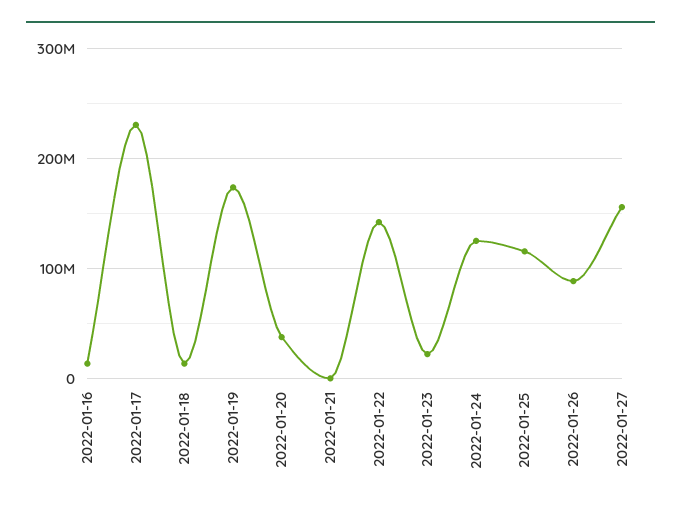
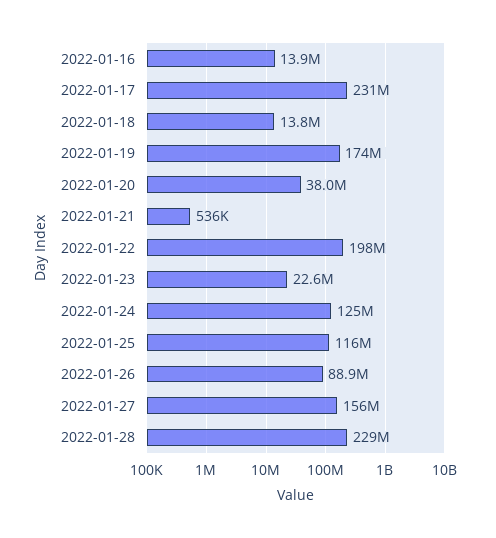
2022-01-22: 140000000 -> 198000000
2022-01-28: none -> 229000000

